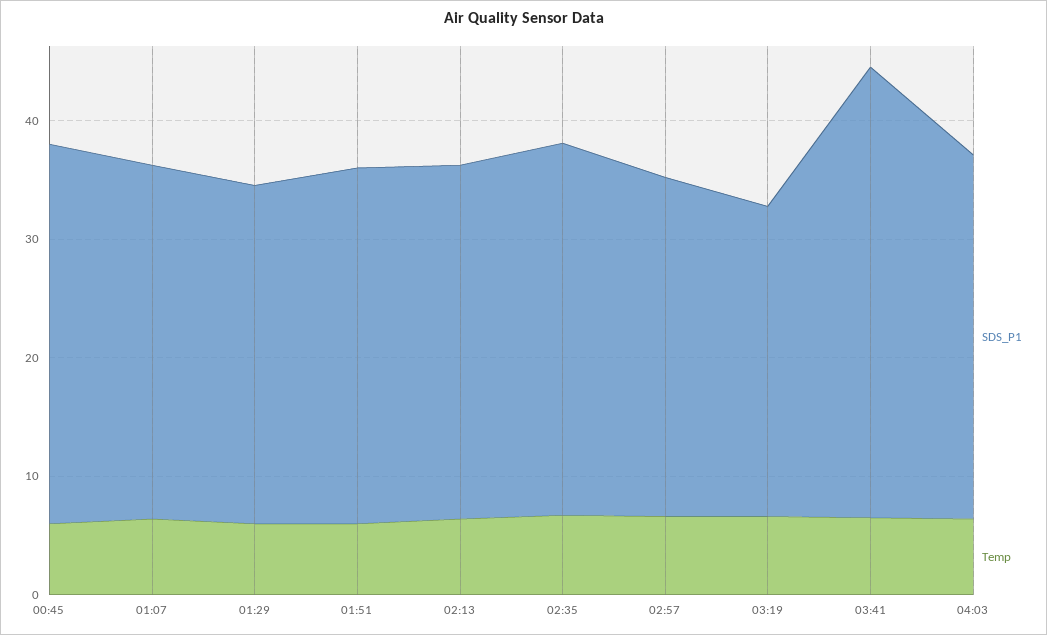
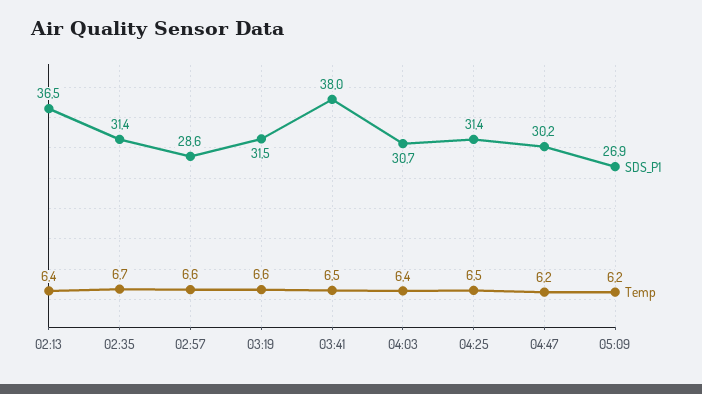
SDS_P1, 00:45: 32 -> none
Temp, 00:45: 6 -> none
SDS_P1, 01:07: 30 -> none
Temp, 01:07: 6 -> none
SDS_P1, 01:29: 28 -> none
Temp, 01:29: 6 -> none
SDS_P1, 01:51: 30 -> none
Temp, 01:51: 6 -> none
SDS_P1, 02:13: 30 -> 36.5
SDS_P1, 03:19: 26 -> 31.5
SDS_P1, 04:25: none -> 31.4
Temp, 04:25: none -> 6.5
SDS_P1, 04:47: none -> 30.2
Temp, 04:47: none -> 6.2
SDS_P1, 05:09: none -> 26.9
Temp, 05:09: none -> 6.2

